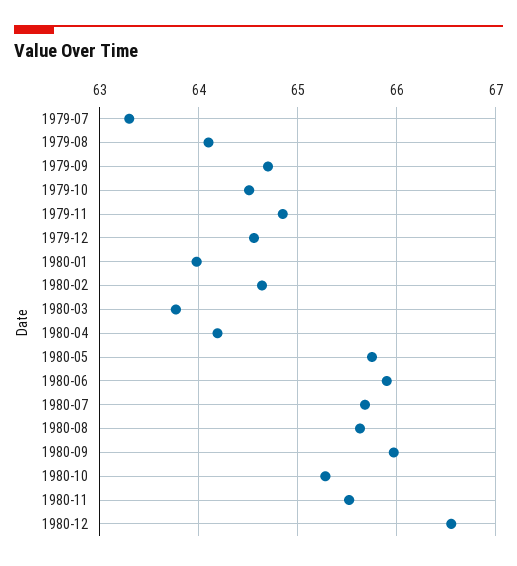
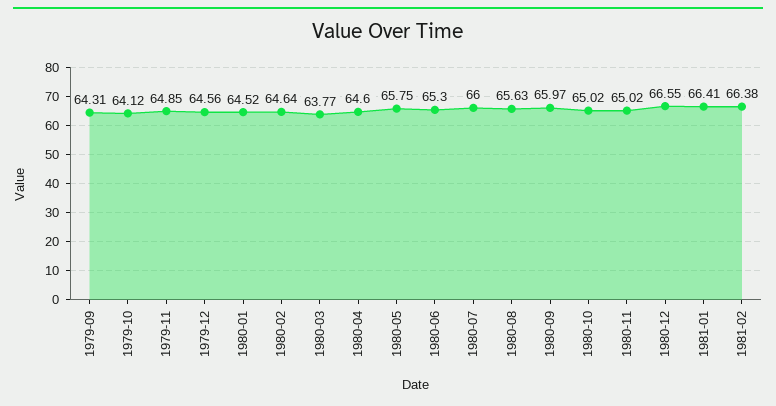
1979-07: 63.3 -> none
1979-08: 64.1 -> none
1979-09: 64.7 -> 64.31
1979-10: 64.5 -> 64.12
1980-01: 64 -> 64.52
1980-04: 64.2 -> 64.6
1980-06: 65.9 -> 65.3
1980-07: 65.7 -> 66
1980-10: 65.3 -> 65.02
1980-11: 65.5 -> 65.02
1981-01: none -> 66.41
1981-02: none -> 66.38

